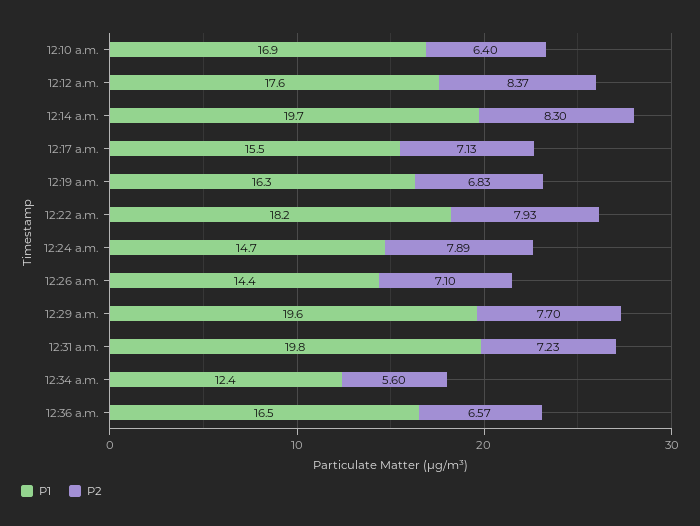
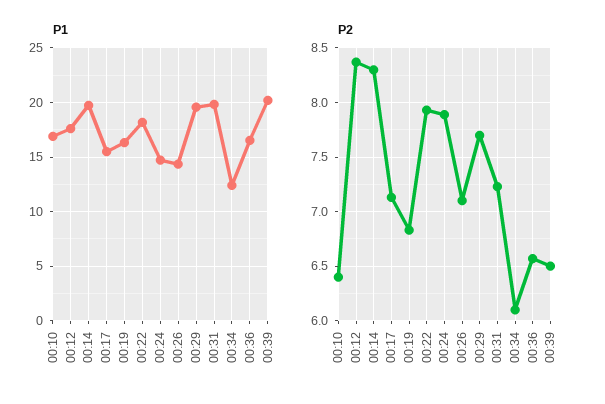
P2, 12:34 a.m.: 5.6 -> 6.1
P1, 00:39: none -> 20
P2, 00:39: none -> 6.5

